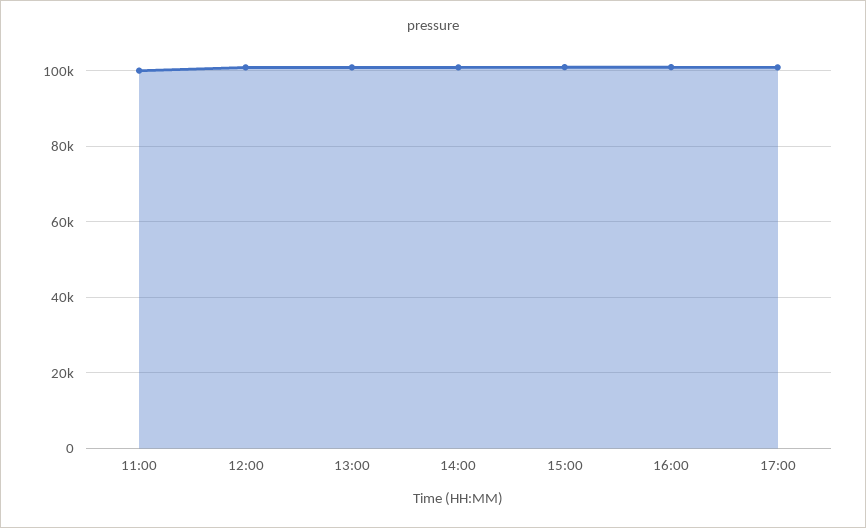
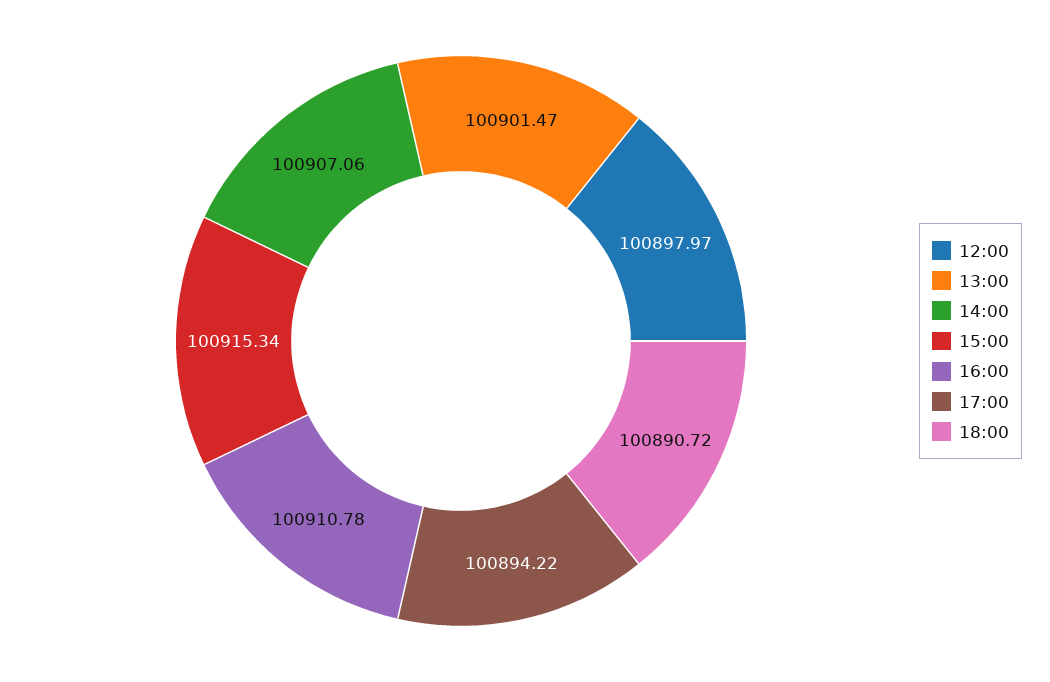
11:00: 100000 -> none
18:00: none -> 100890.72

